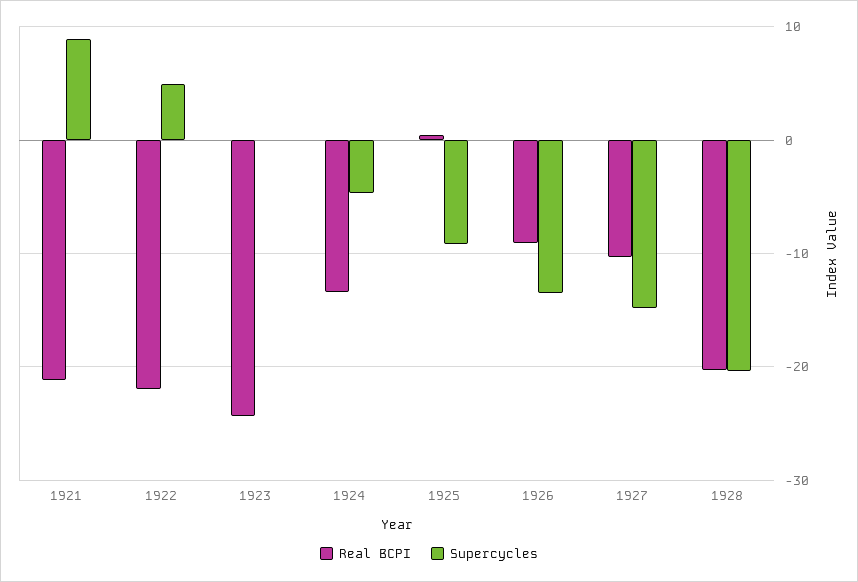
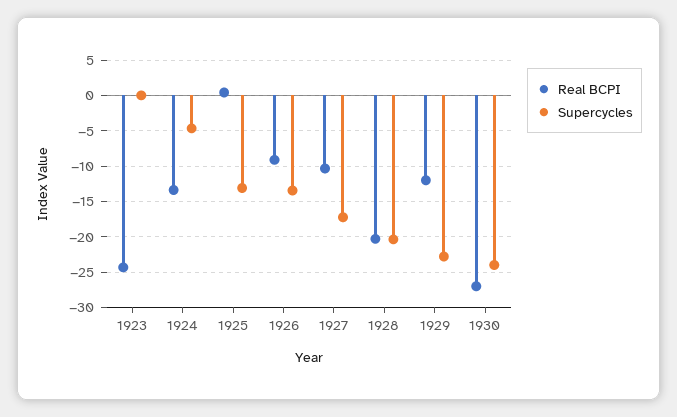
Real BCPI, 1921: -21 -> none
Supercycles, 1921: 9 -> none
Real BCPI, 1922: -22 -> none
Supercycles, 1922: 5 -> none
Supercycles, 1925: -9 -> -13
Supercycles, 1927: -15 -> -17
Real BCPI, 1929: none -> -12
Supercycles, 1929: none -> -23
Real BCPI, 1930: none -> -27
Supercycles, 1930: none -> -24

